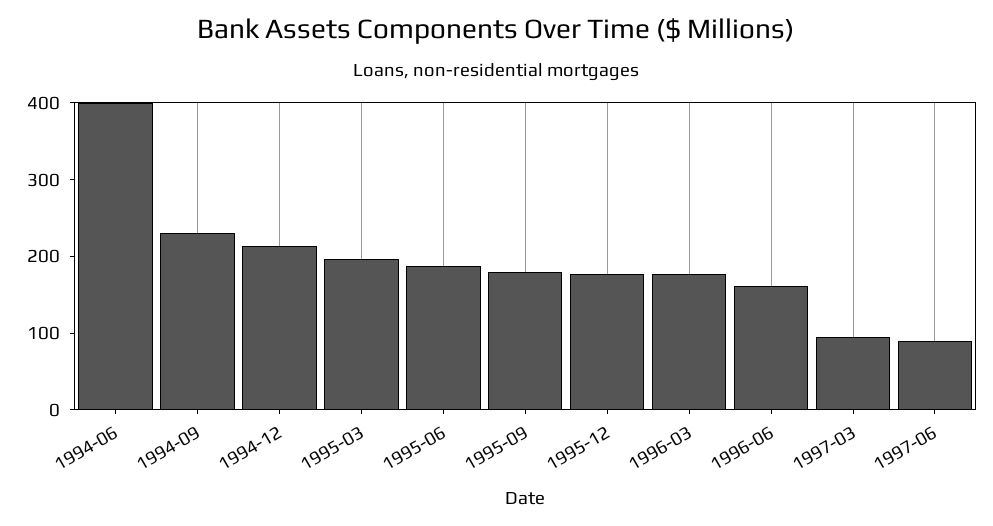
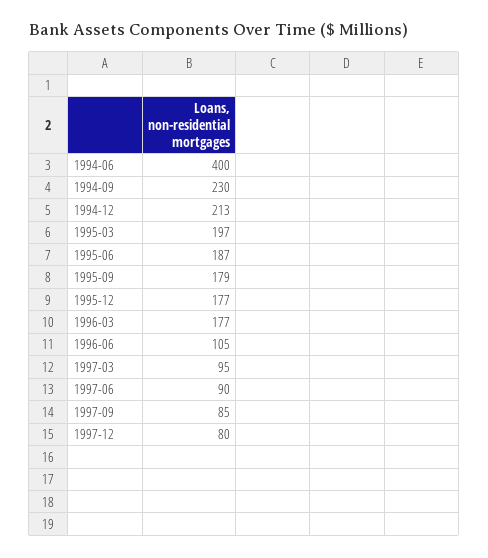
1996-06: 160 -> 105
1997-09: none -> 85
1997-12: none -> 80

